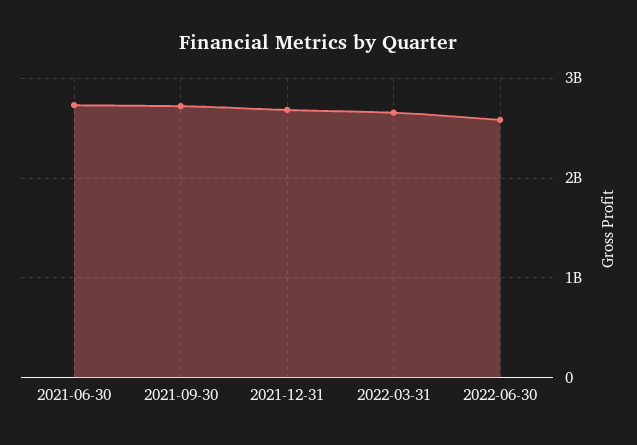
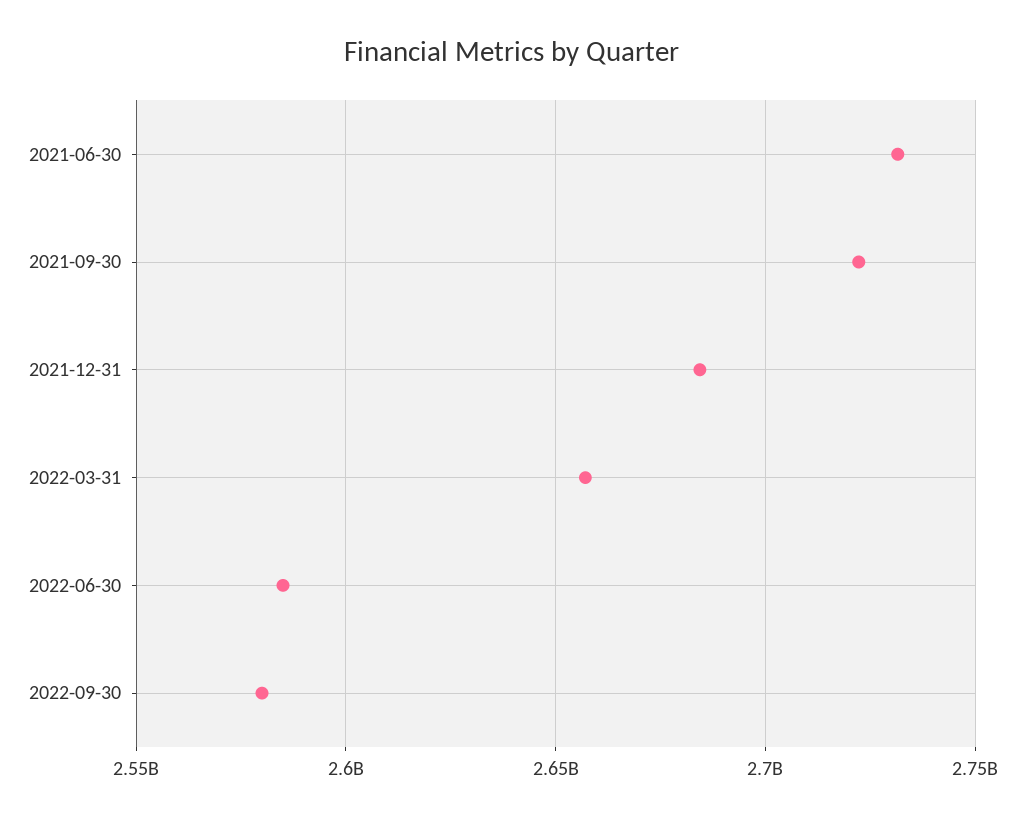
2022-09-30: none -> 2580000000

